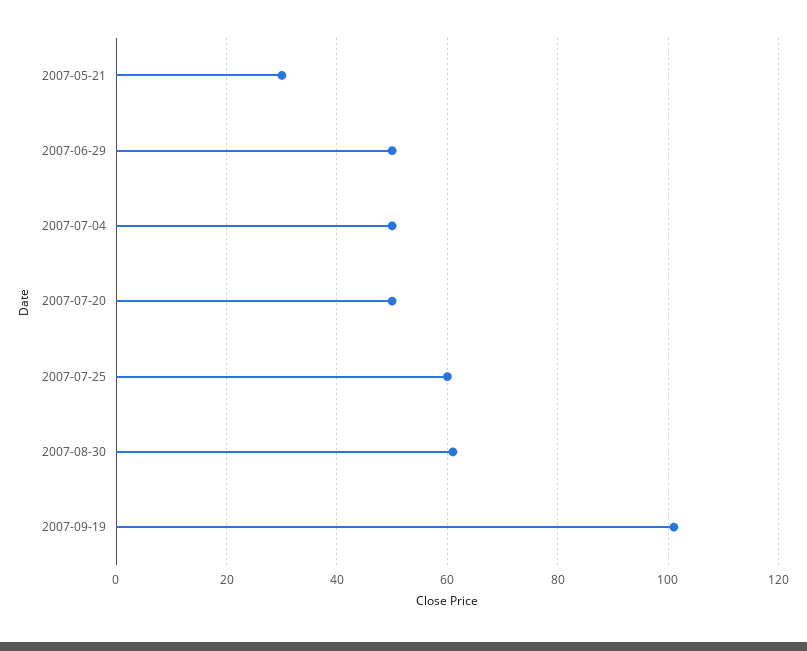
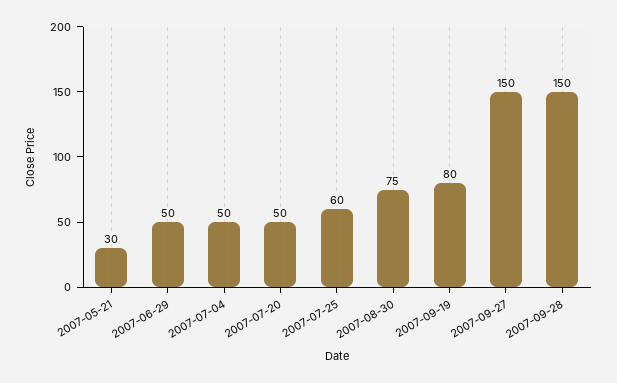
2007-08-30: 60 -> 75
2007-09-19: 100 -> 80
2007-09-27: none -> 150
2007-09-28: none -> 150

